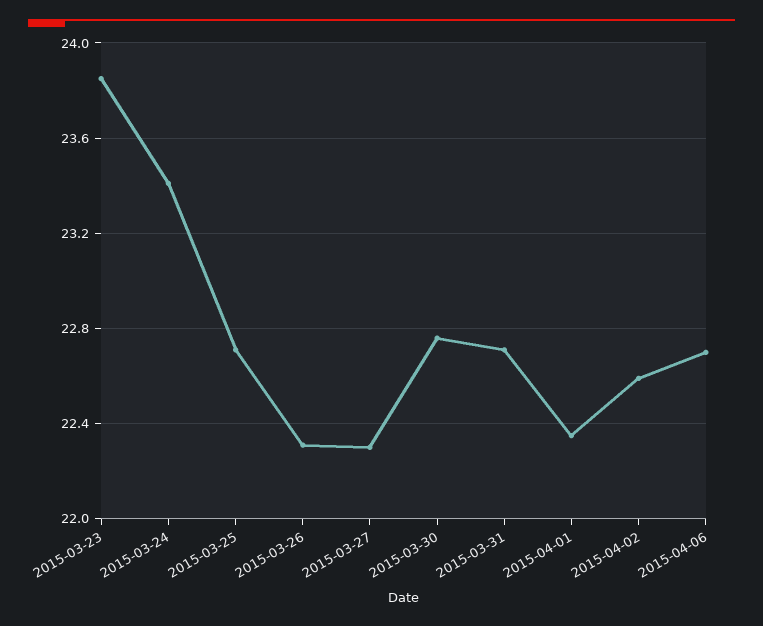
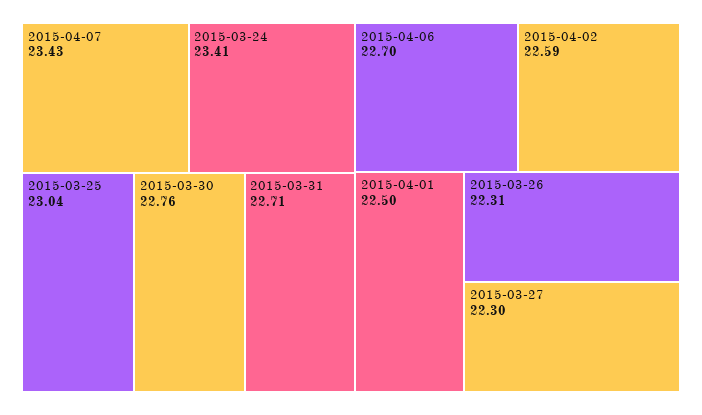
2015-03-23: 23.85 -> none
2015-03-25: 22.7 -> 23.04
2015-04-01: 22.35 -> 22.5
2015-04-07: none -> 23.43

